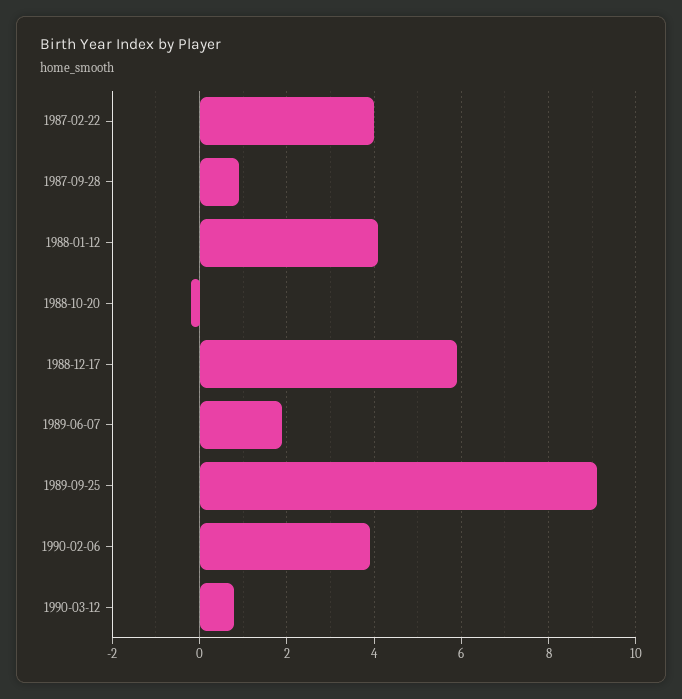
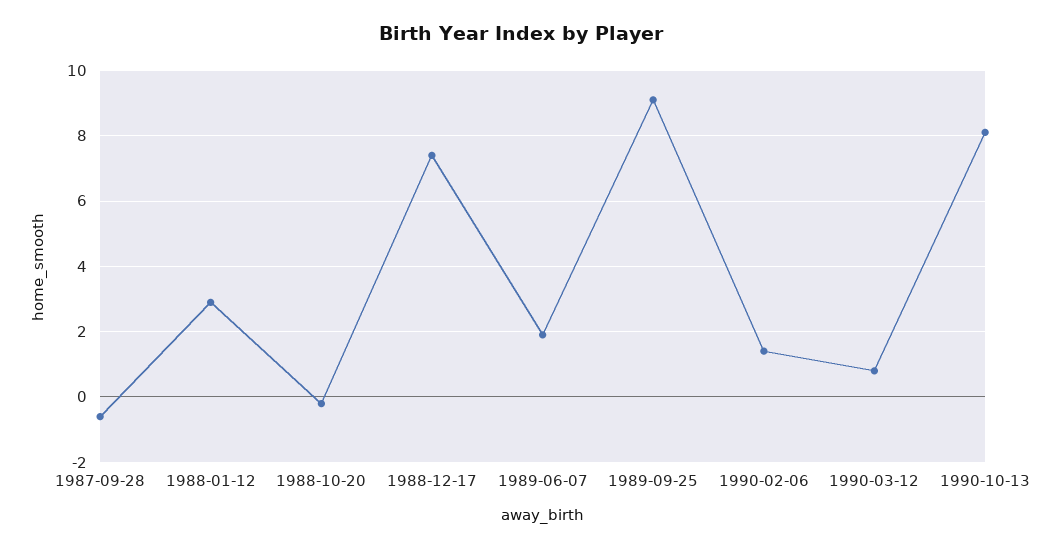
1987-02-22: 4 -> none
1987-09-28: 1 -> -0.5
1988-01-12: 4 -> 3
1988-12-17: 6 -> 7.5
1990-02-06: 4 -> 1.5
1990-10-13: none -> 8

